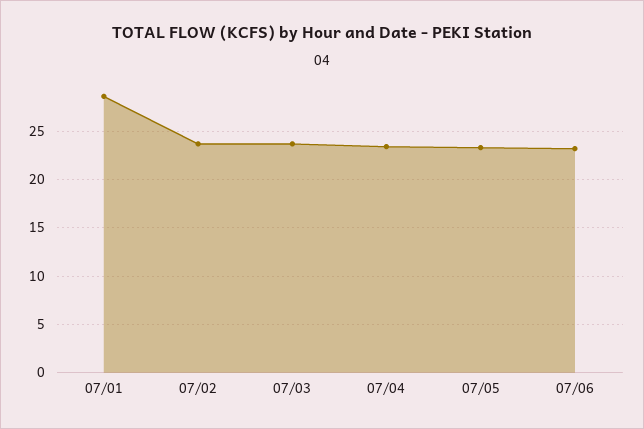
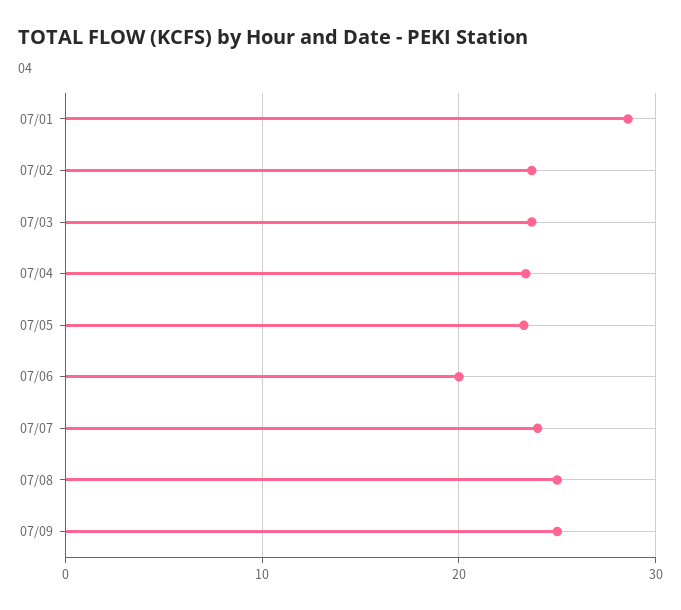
07/06: 23 -> 20
07/07: none -> 24
07/08: none -> 25
07/09: none -> 25

